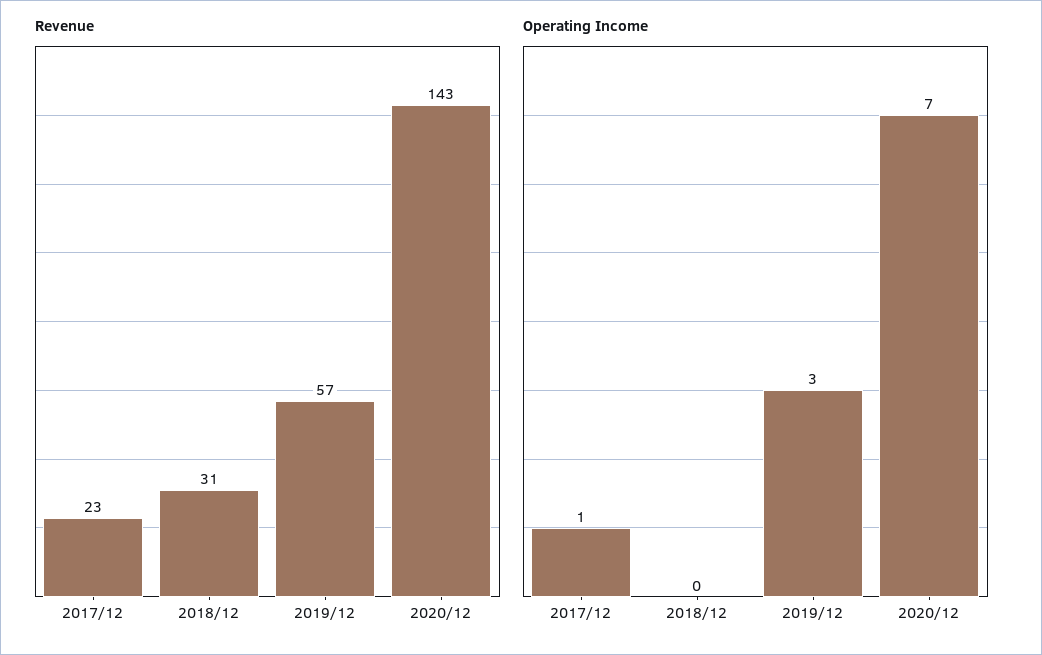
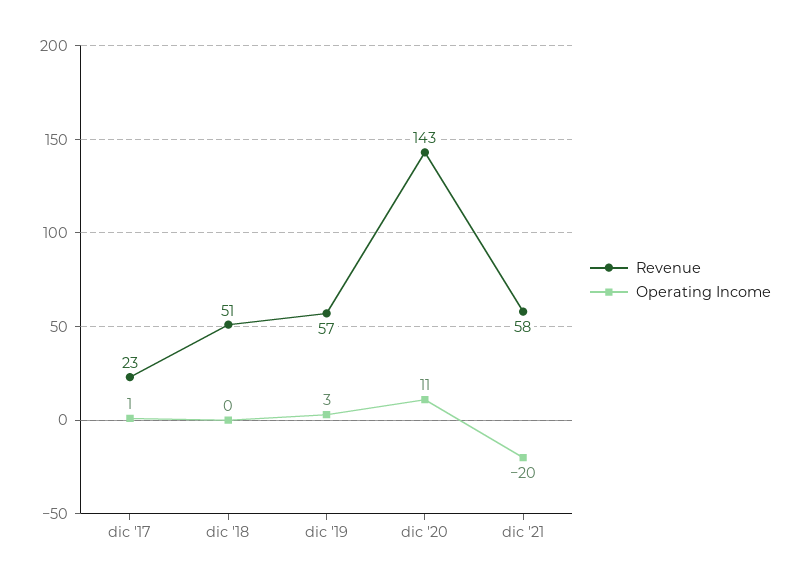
Revenue, 2018/12: 31 -> 51
Operating Income, 2020/12: 7 -> 11
Revenue, dic '21: none -> 58
Operating Income, dic '21: none -> -20

